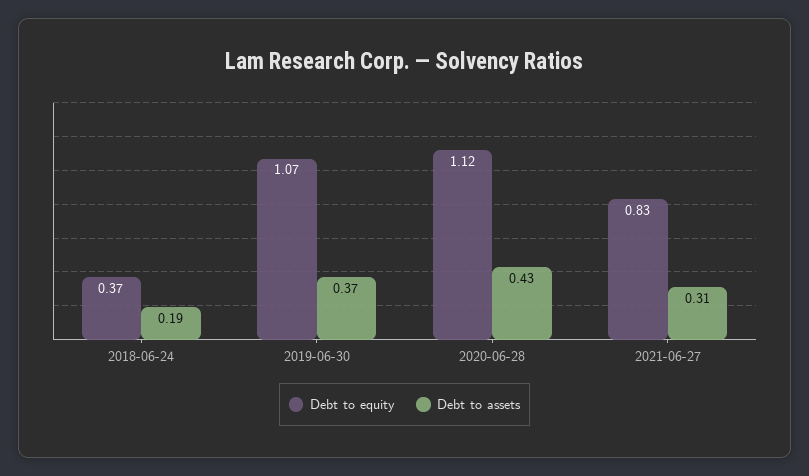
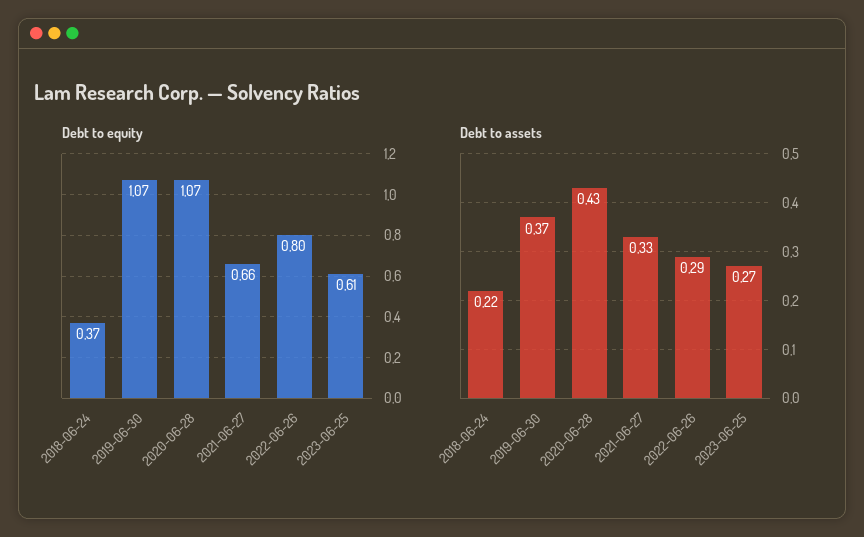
Debt to assets, 2018-06-24: 0.19 -> 0.22
Debt to equity, 2020-06-28: 1.12 -> 1.07
Debt to equity, 2021-06-27: 0.83 -> 0.66
Debt to assets, 2021-06-27: 0.31 -> 0.33
Debt to equity, 2022-06-26: none -> 0.8
Debt to equity, 2023-06-25: none -> 0.61
Debt to assets, 2022-06-26: none -> 0.29
Debt to assets, 2023-06-25: none -> 0.27

